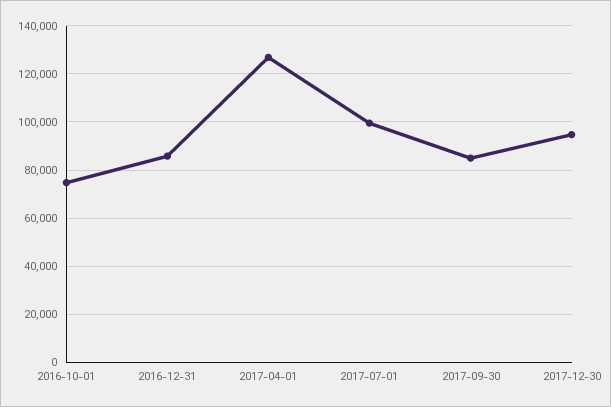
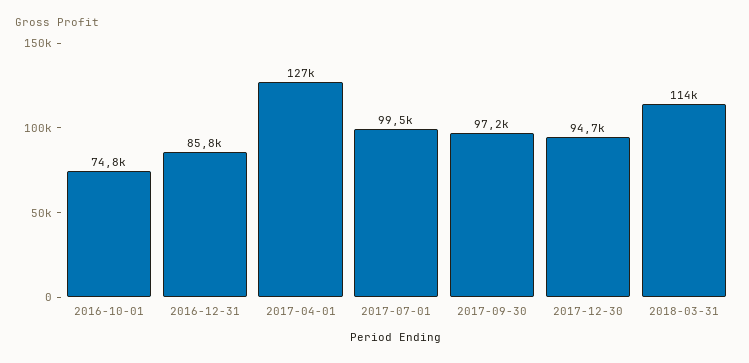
2017-09-30: 85000 -> 97200
2018-03-31: none -> 114000

